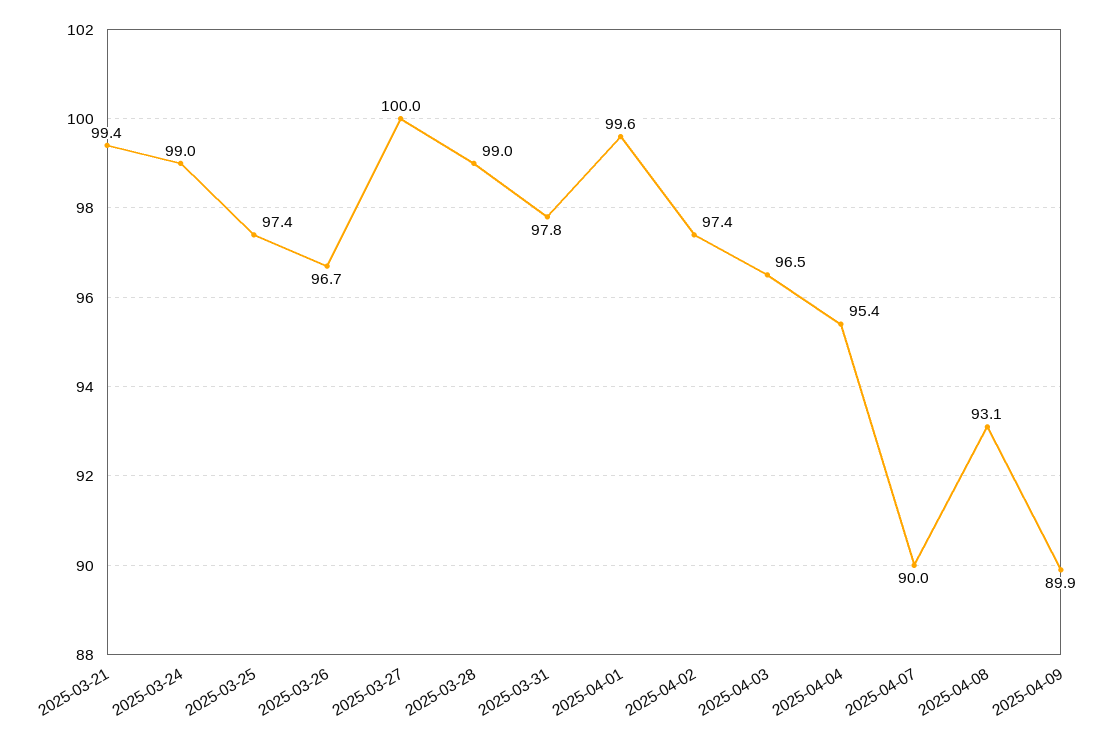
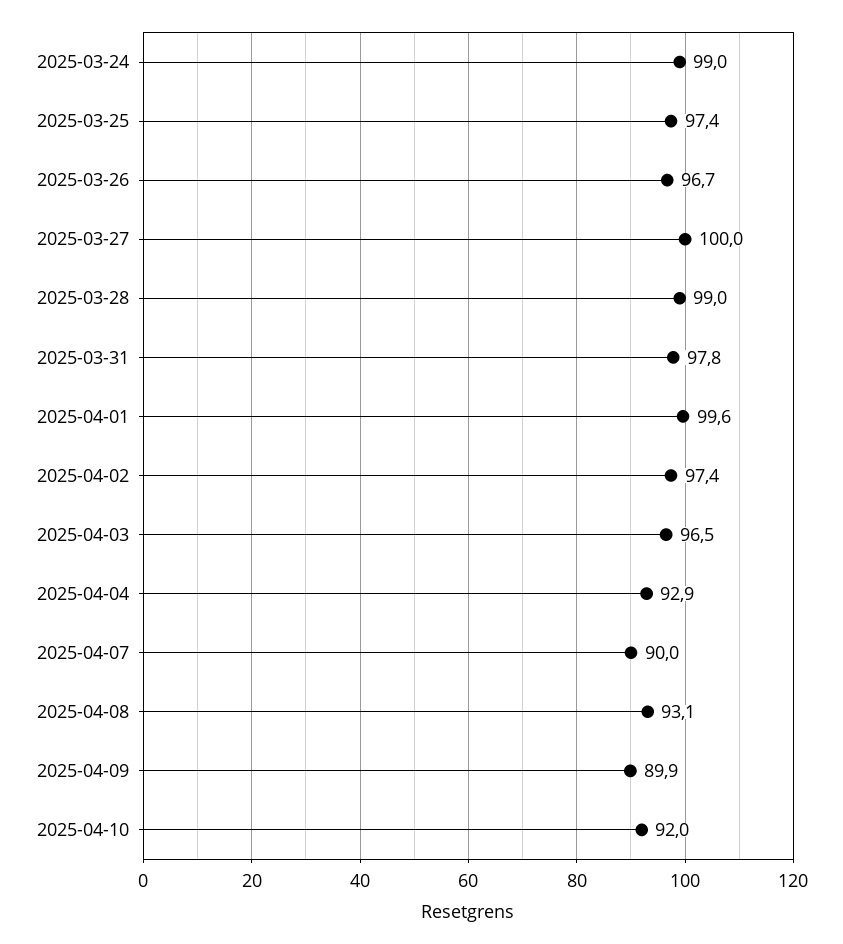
2025-03-21: 99.4 -> none
2025-04-04: 95.4 -> 92.9
2025-04-10: none -> 92

